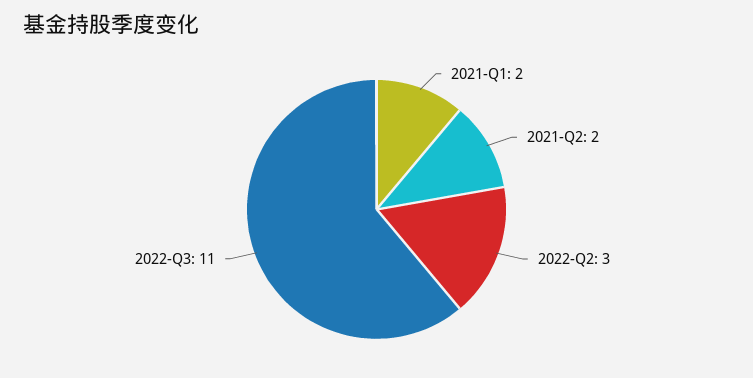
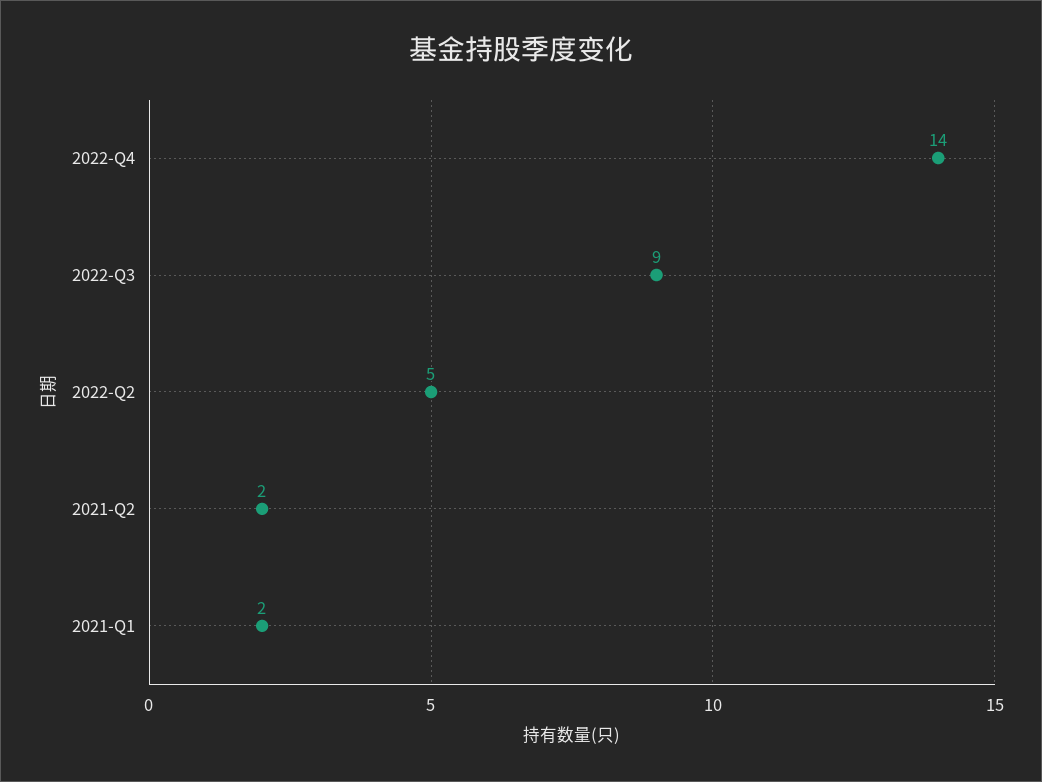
2022-Q2: 3 -> 5
2022-Q3: 11 -> 9
2022-Q4: none -> 14

